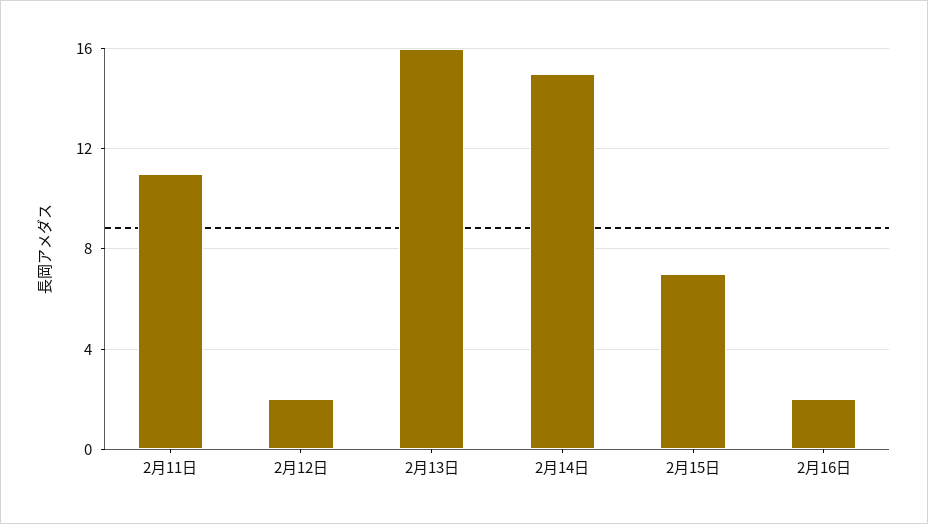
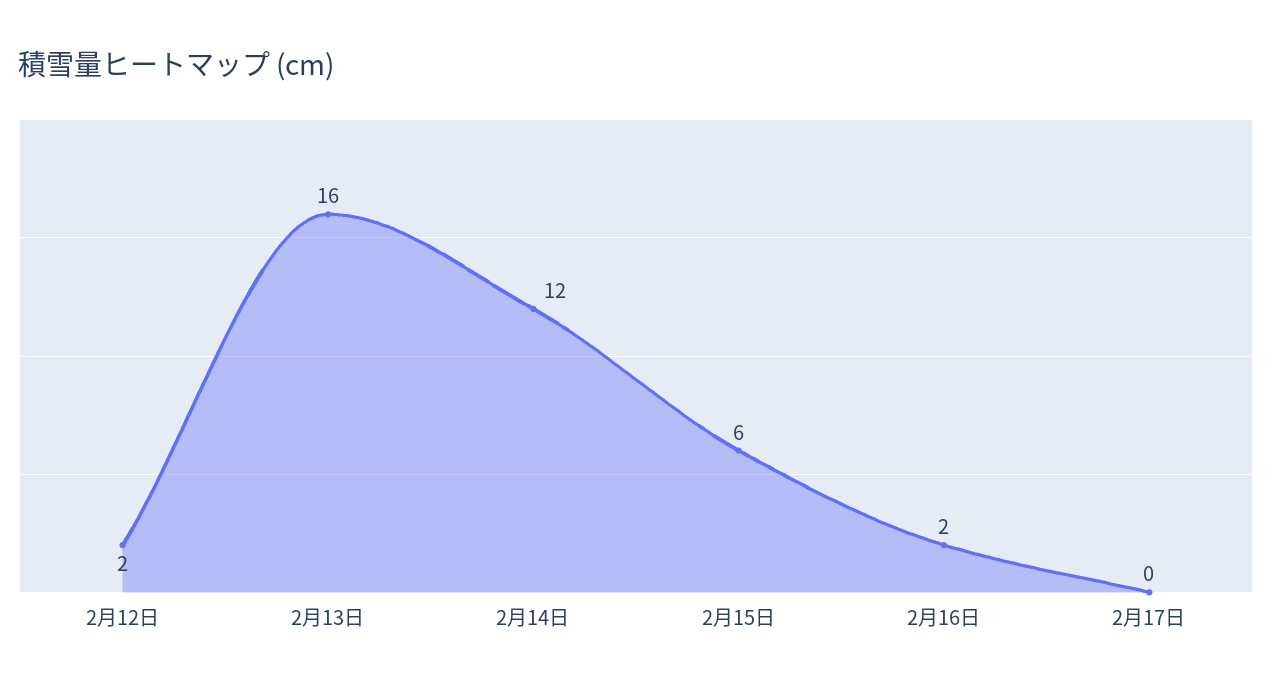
2月11日: 11 -> none
2月14日: 15 -> 12
2月15日: 7 -> 6
2月17日: none -> 0

